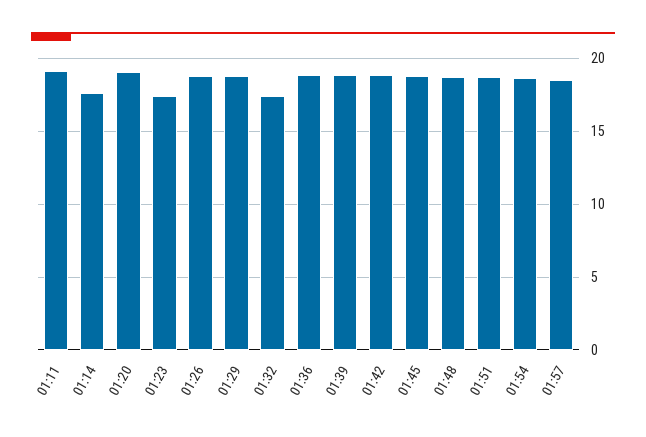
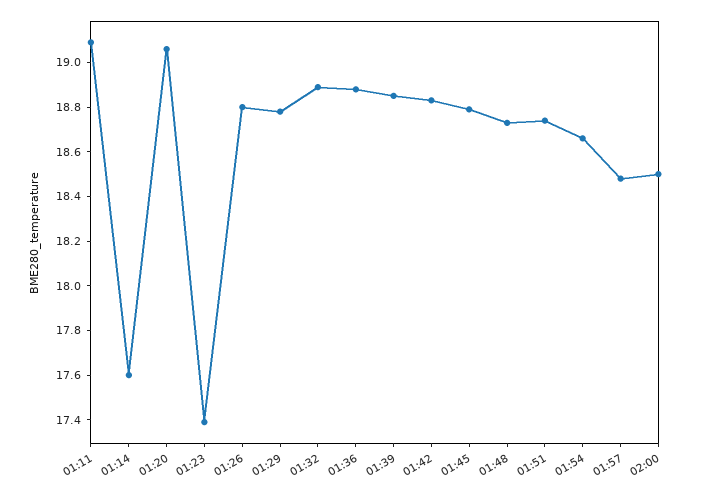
01:32: 17.5 -> 18.9
02:00: none -> 18.5

